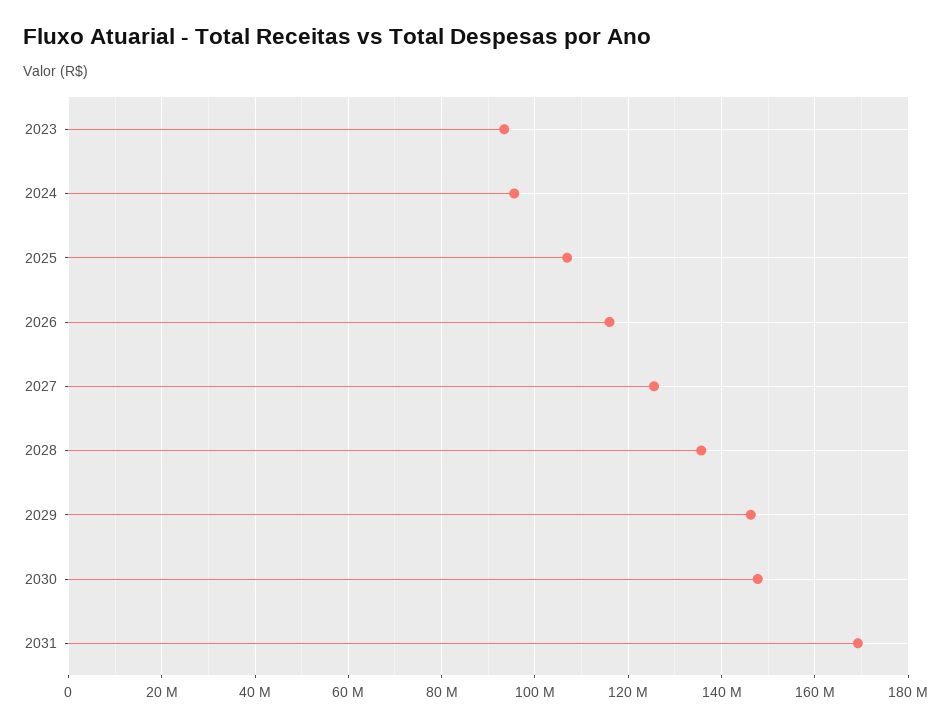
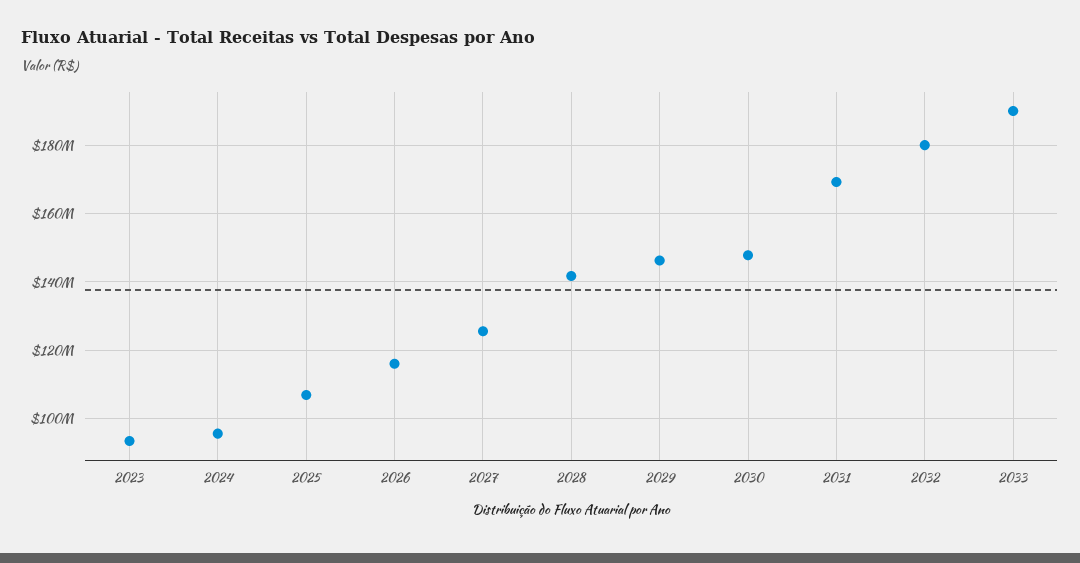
2028: 136000000 -> 142000000
2032: none -> 180000000
2033: none -> 190000000

